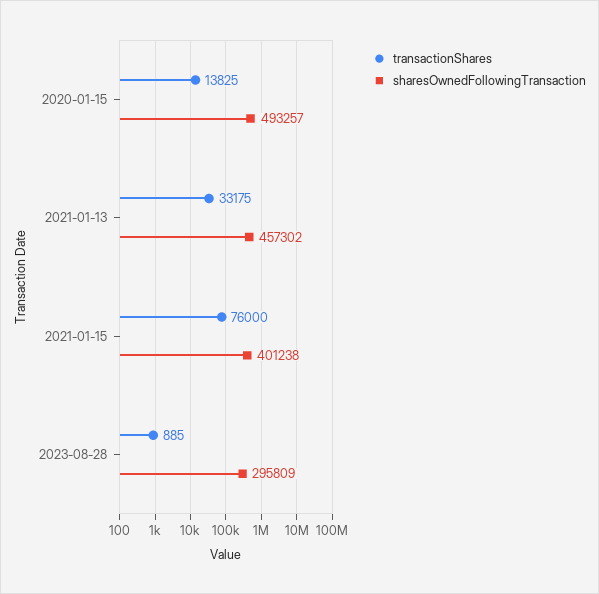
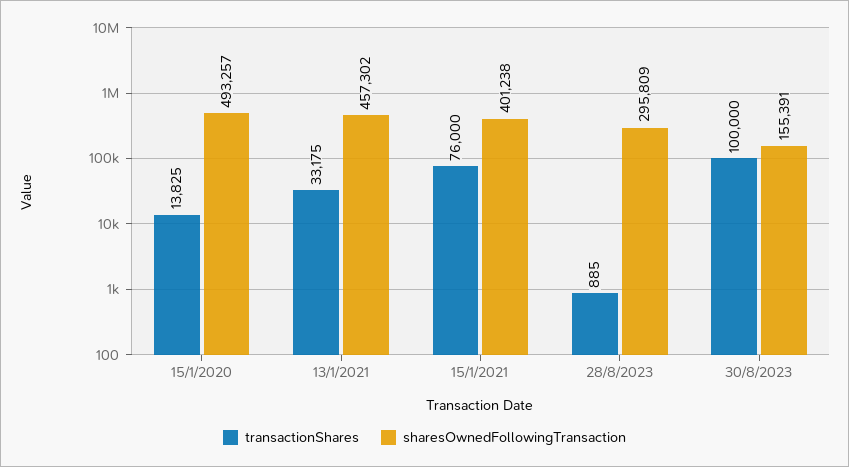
transactionShares, 30/8/2023: none -> 100000
sharesOwnedFollowingTransaction, 30/8/2023: none -> 155391

